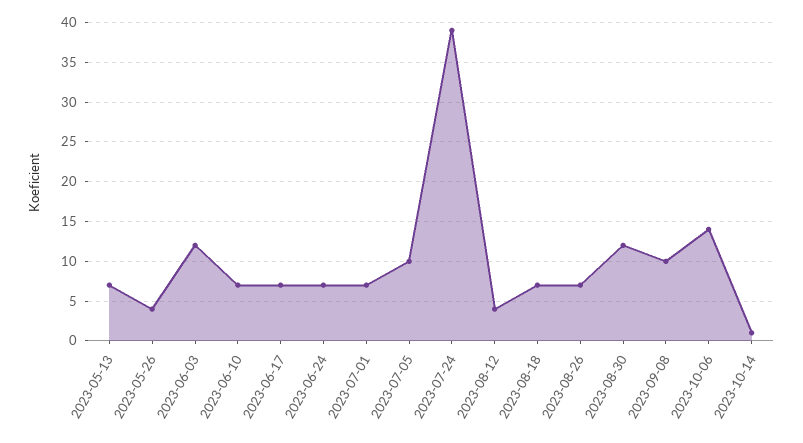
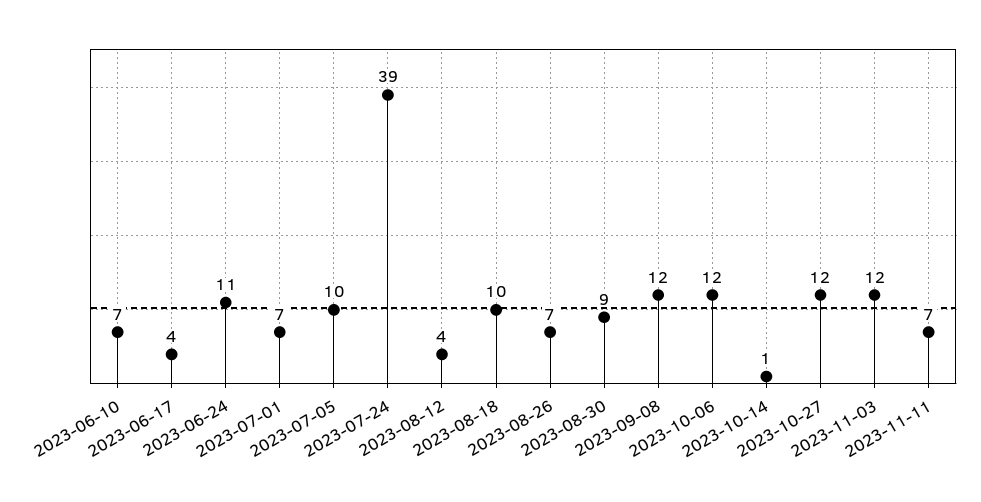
2023-05-13: 7 -> none
2023-05-26: 4 -> none
2023-06-03: 12 -> none
2023-06-17: 7 -> 4
2023-06-24: 7 -> 11
2023-08-18: 7 -> 10
2023-08-30: 12 -> 9
2023-09-08: 10 -> 12
2023-10-06: 14 -> 12
2023-10-27: none -> 12
2023-11-03: none -> 12
2023-11-11: none -> 7

